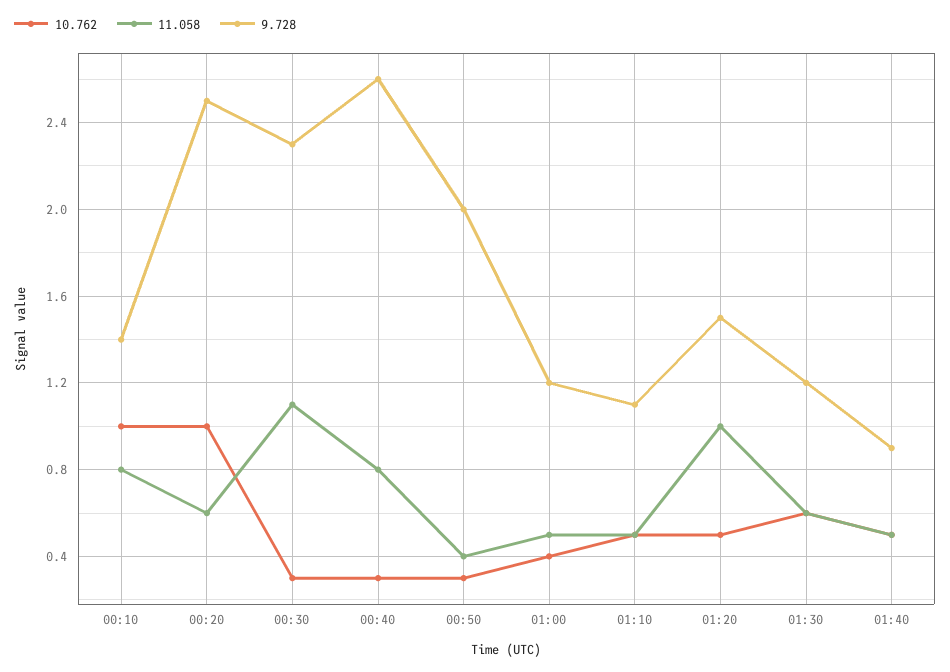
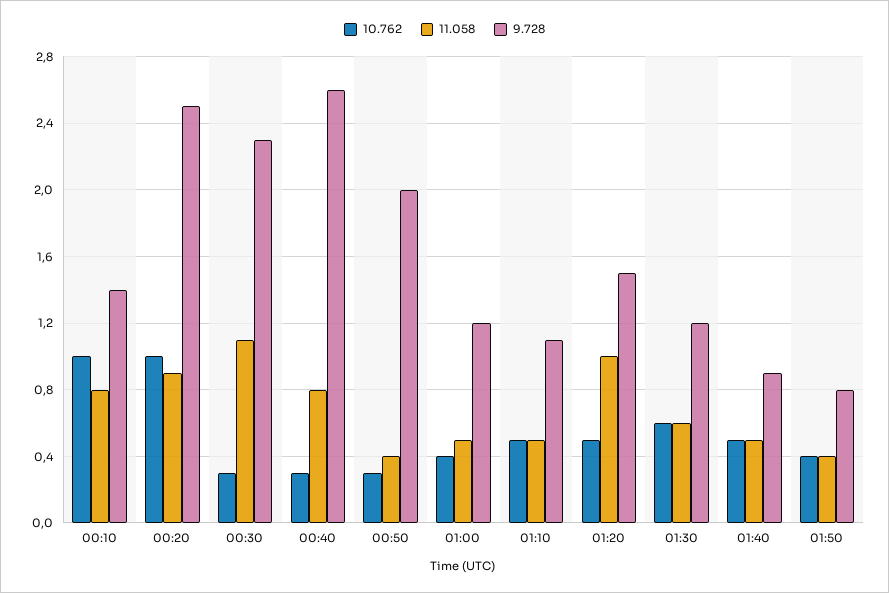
11.058, 00:20: 0.6 -> 0.9
10.762, 01:50: none -> 0.4
11.058, 01:50: none -> 0.4
9.728, 01:50: none -> 0.8

